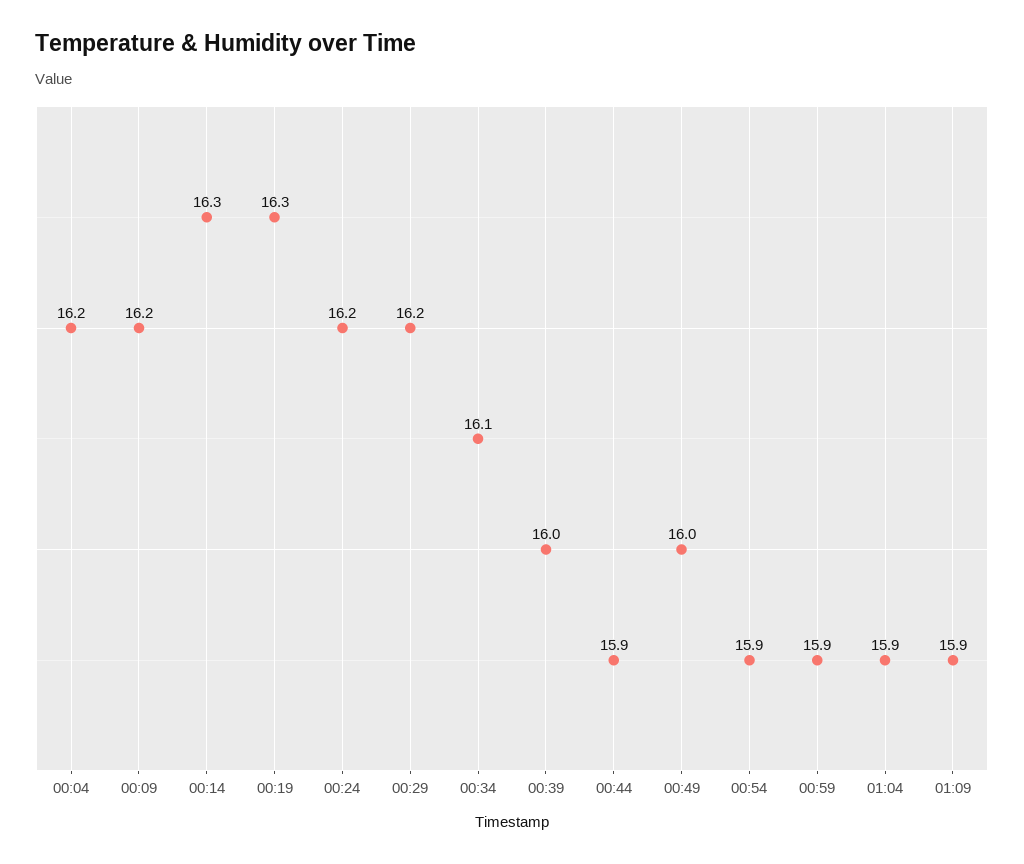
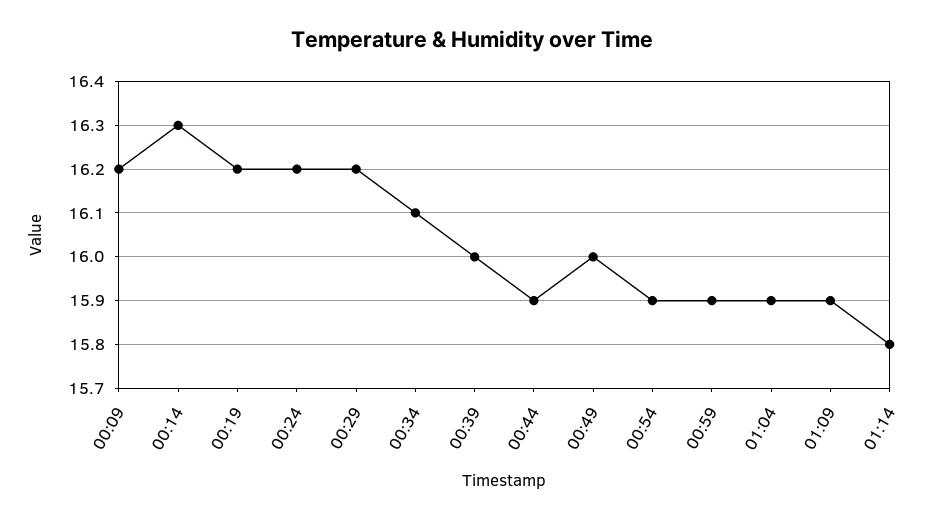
00:04: 16.2 -> none
00:19: 16.3 -> 16.2
01:14: none -> 15.8

